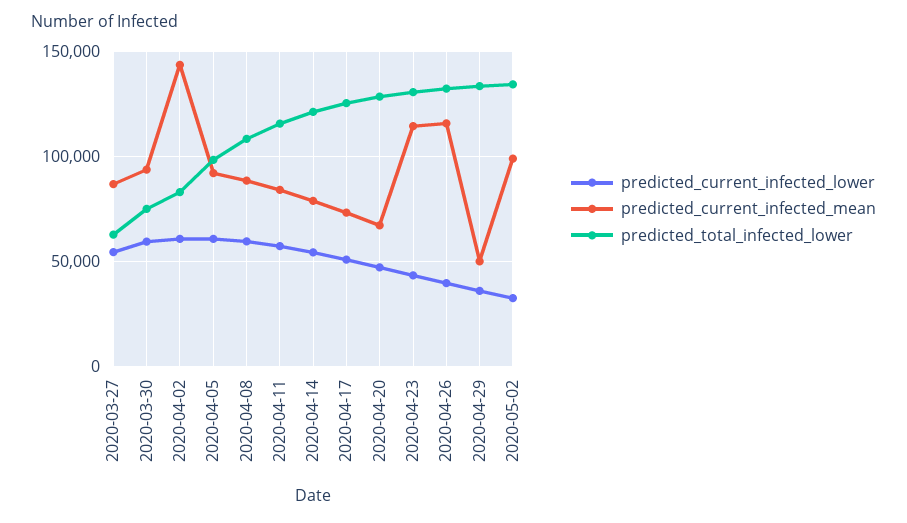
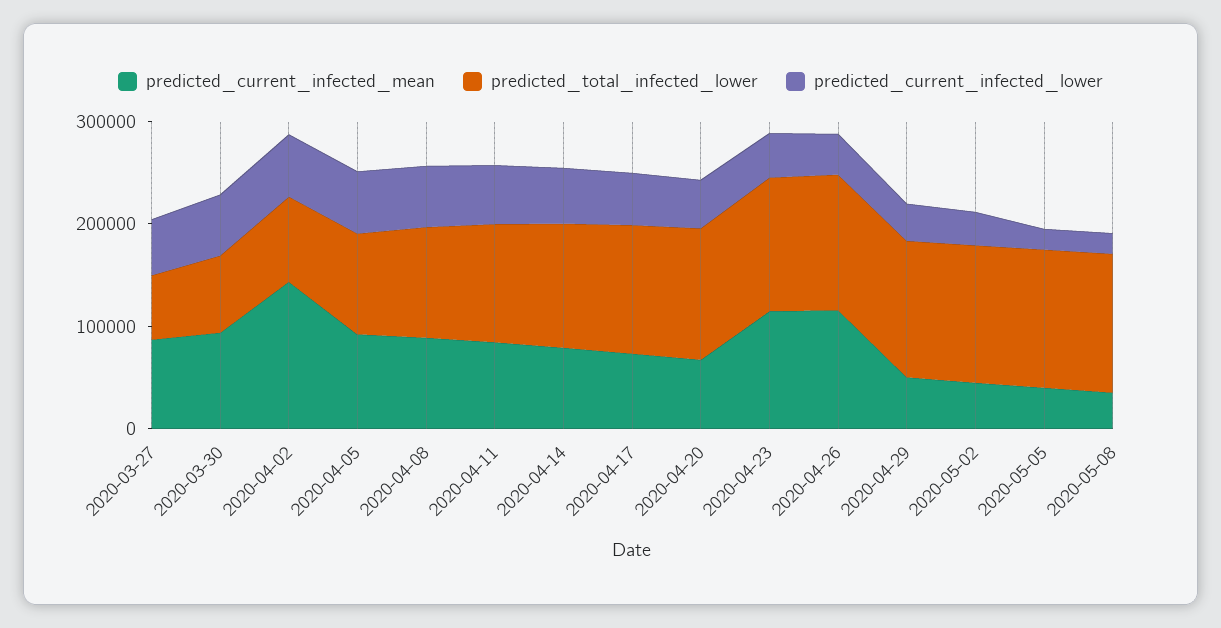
predicted_current_infected_mean, 2020-05-02: 100000 -> 40000
predicted_current_infected_mean, 2020-05-05: none -> 40000
predicted_total_infected_lower, 2020-05-05: none -> 140000
predicted_current_infected_lower, 2020-05-05: none -> 20000
predicted_current_infected_mean, 2020-05-08: none -> 40000
predicted_total_infected_lower, 2020-05-08: none -> 140000
predicted_current_infected_lower, 2020-05-08: none -> 20000

